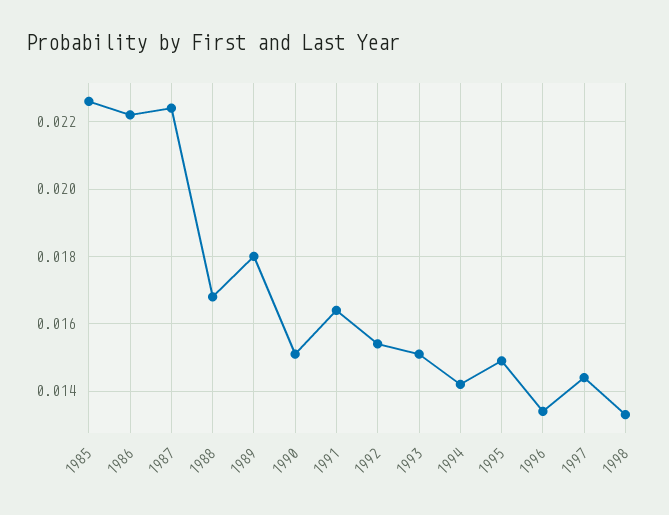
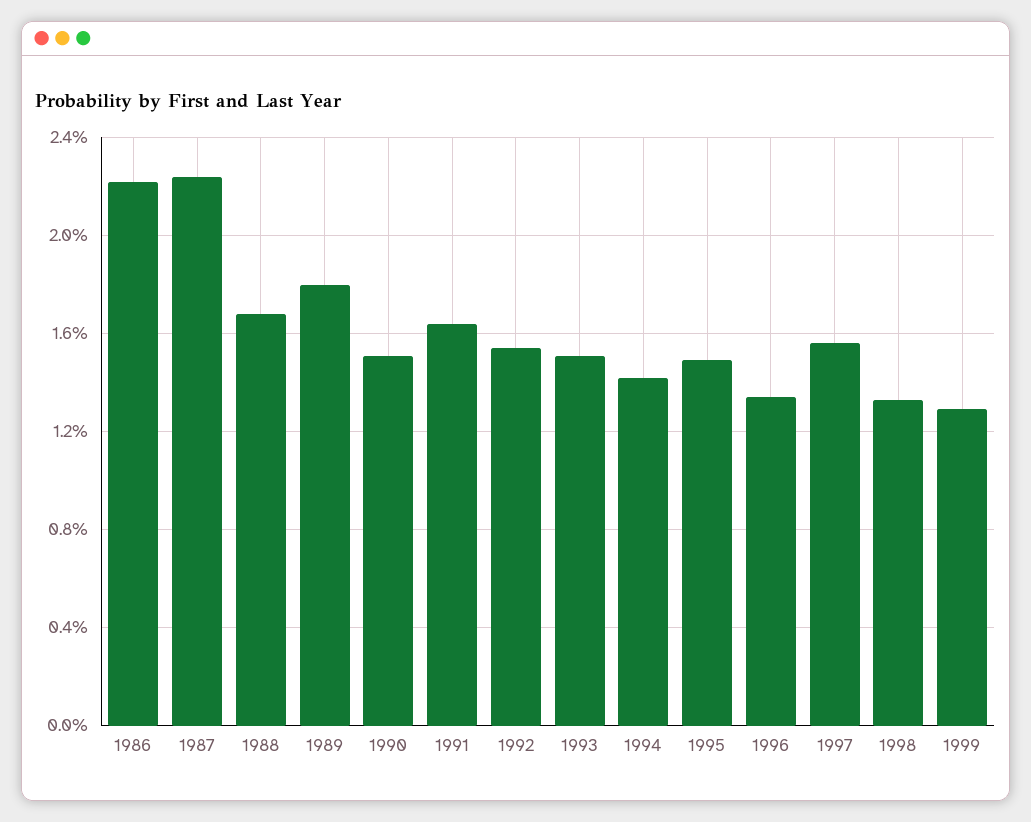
1985: 0.0225 -> none
1997: 0.0145 -> 0.0155
1999: none -> 0.013

